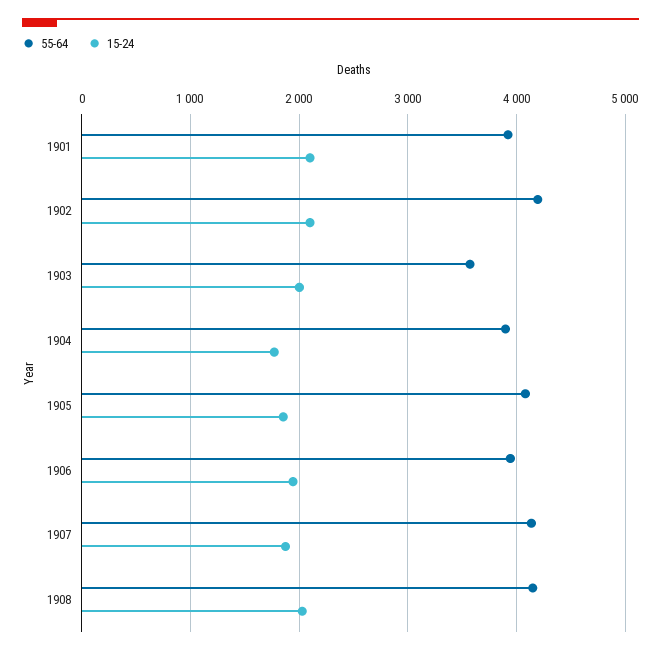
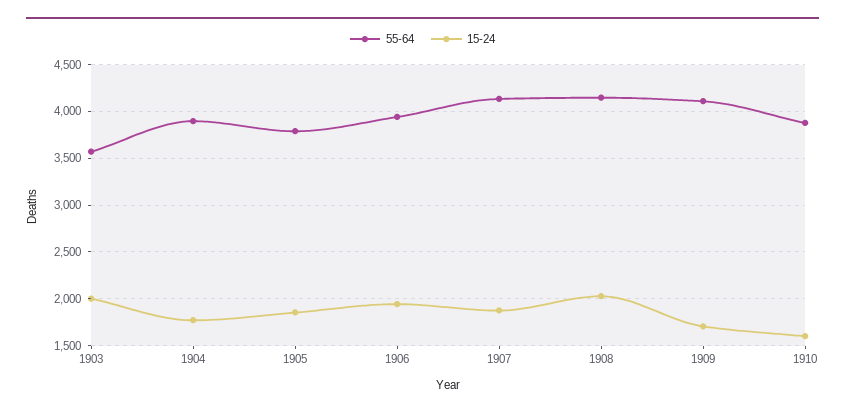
55-64, 1901: 3900 -> none
15-24, 1901: 2100 -> none
55-64, 1902: 4200 -> none
15-24, 1902: 2100 -> none
55-64, 1905: 4100 -> 3800
55-64, 1909: none -> 4100
15-24, 1909: none -> 1700
55-64, 1910: none -> 3900
15-24, 1910: none -> 1600

